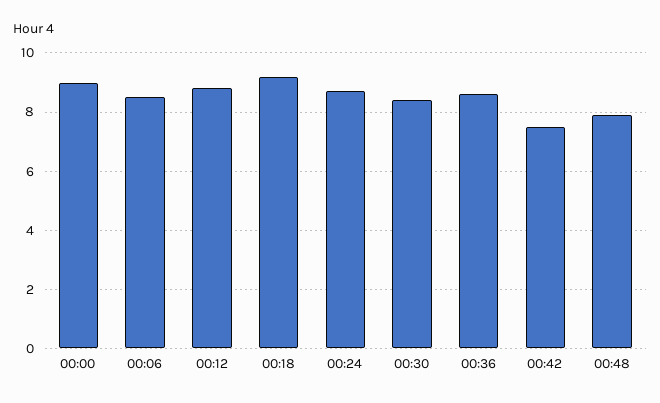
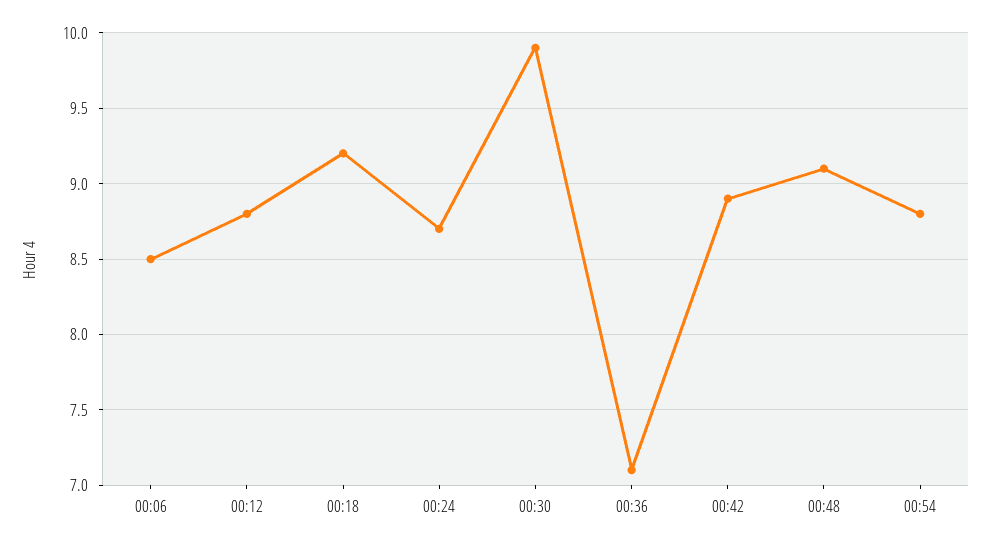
00:00: 9 -> none
00:30: 8.5 -> 9.9
00:36: 8.5 -> 7.1
00:42: 7.5 -> 8.9
00:48: 8 -> 9.1
00:54: none -> 8.8

